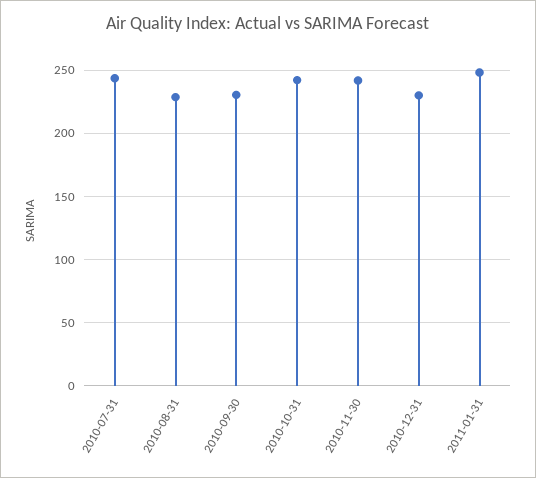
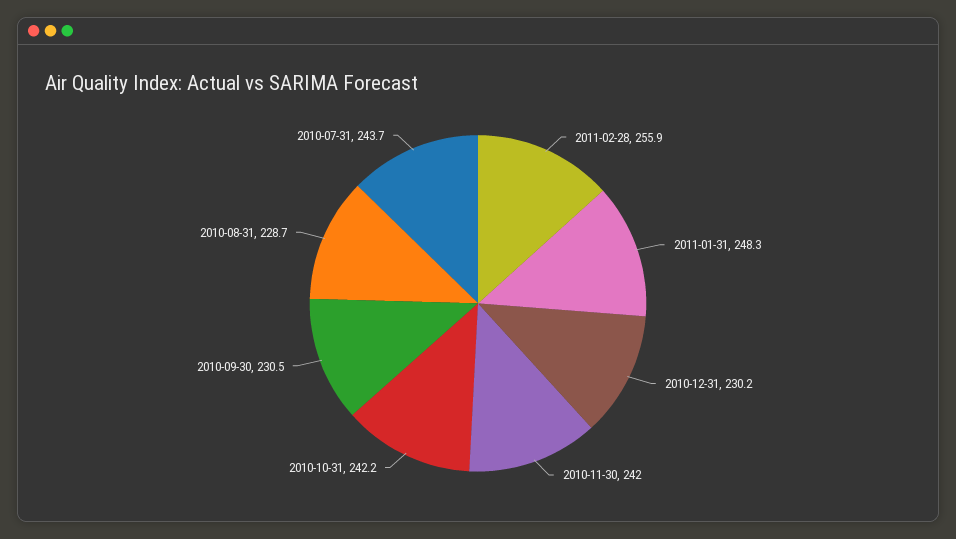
2011-02-28: none -> 255.9

